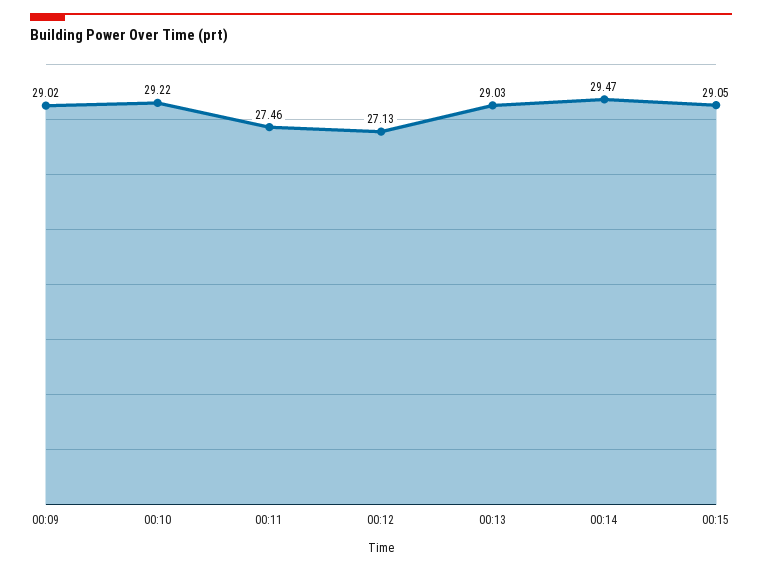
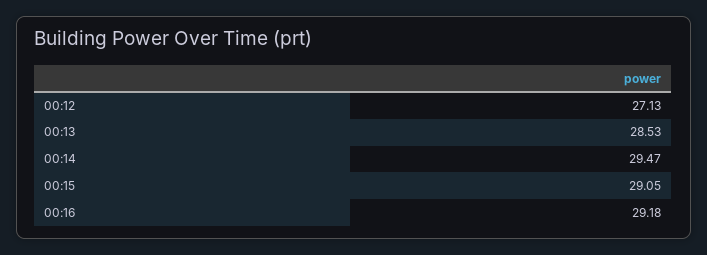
00:09: 29.02 -> none
00:10: 29.22 -> none
00:11: 27.46 -> none
00:13: 29.03 -> 28.53
00:16: none -> 29.18

